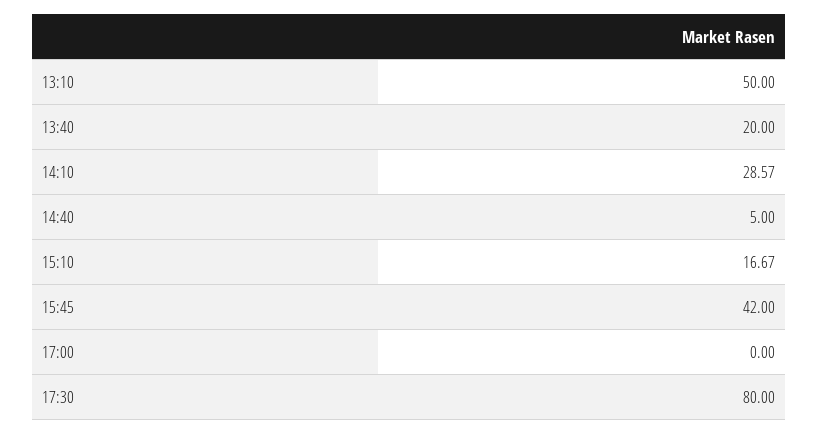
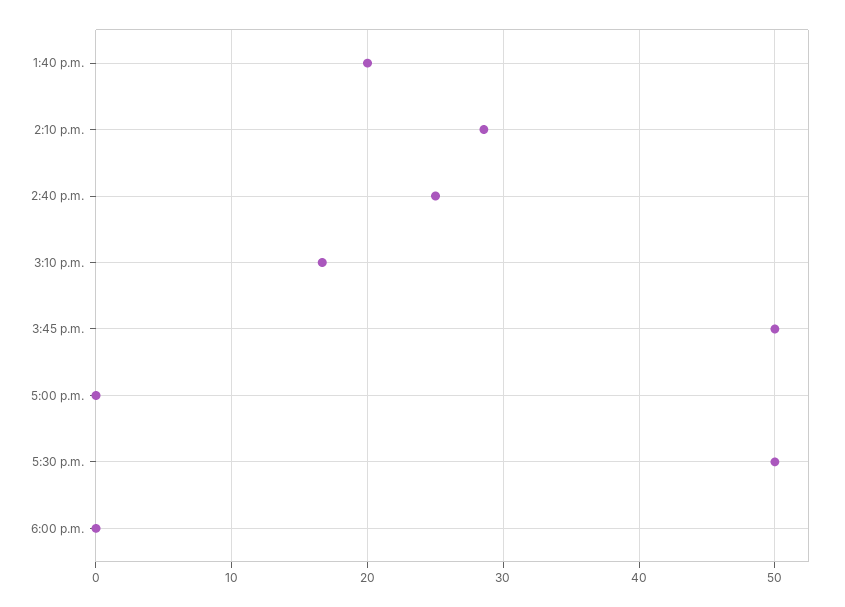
13:10: 50 -> none
14:40: 5 -> 25
15:45: 42 -> 50
17:30: 80 -> 50
6:00 p.m.: none -> 0

